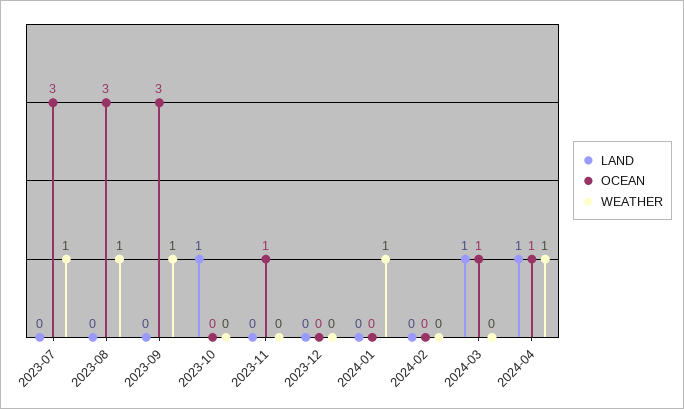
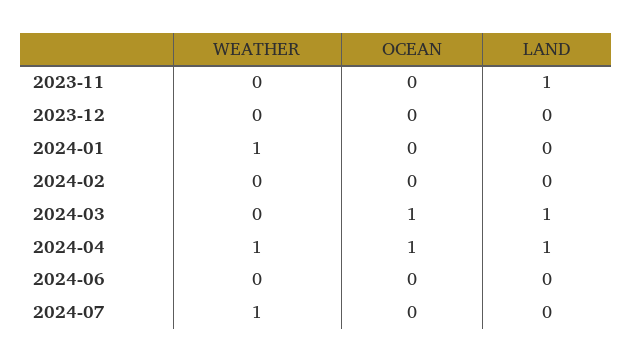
LAND, 2023-07: 0 -> none
OCEAN, 2023-07: 3 -> none
WEATHER, 2023-07: 1 -> none
LAND, 2023-08: 0 -> none
OCEAN, 2023-08: 3 -> none
WEATHER, 2023-08: 1 -> none
LAND, 2023-09: 0 -> none
OCEAN, 2023-09: 3 -> none
WEATHER, 2023-09: 1 -> none
LAND, 2023-10: 1 -> none
OCEAN, 2023-10: 0 -> none
WEATHER, 2023-10: 0 -> none
LAND, 2023-11: 0 -> 1
OCEAN, 2023-11: 1 -> 0
WEATHER, 2024-06: none -> 0
OCEAN, 2024-06: none -> 0
LAND, 2024-06: none -> 0
WEATHER, 2024-07: none -> 1
OCEAN, 2024-07: none -> 0
LAND, 2024-07: none -> 0

